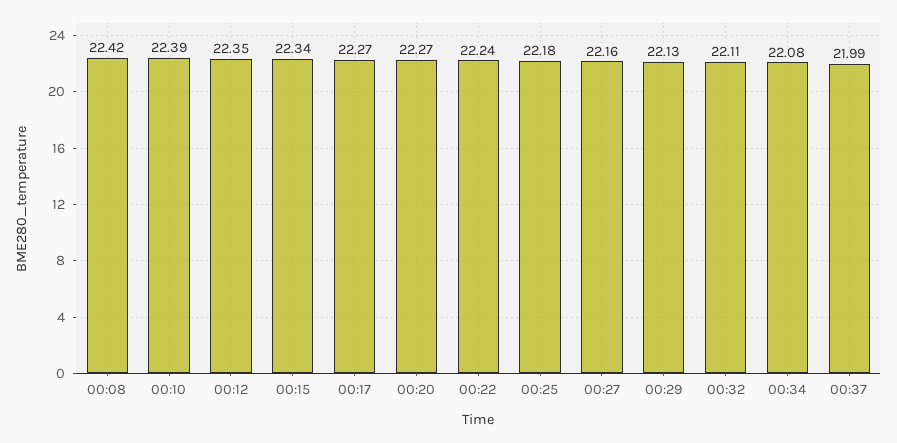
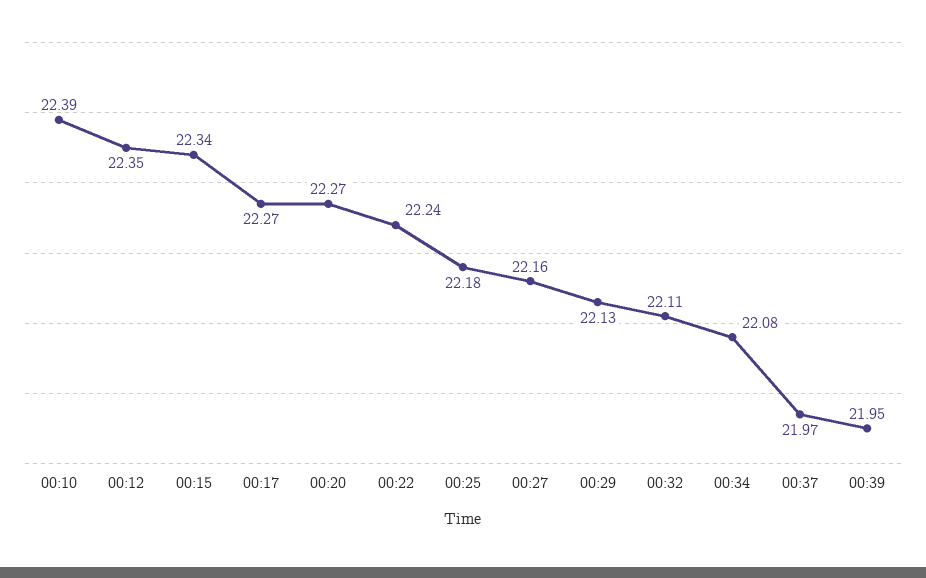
00:08: 22.42 -> none
00:37: 21.99 -> 21.97
00:39: none -> 21.95

